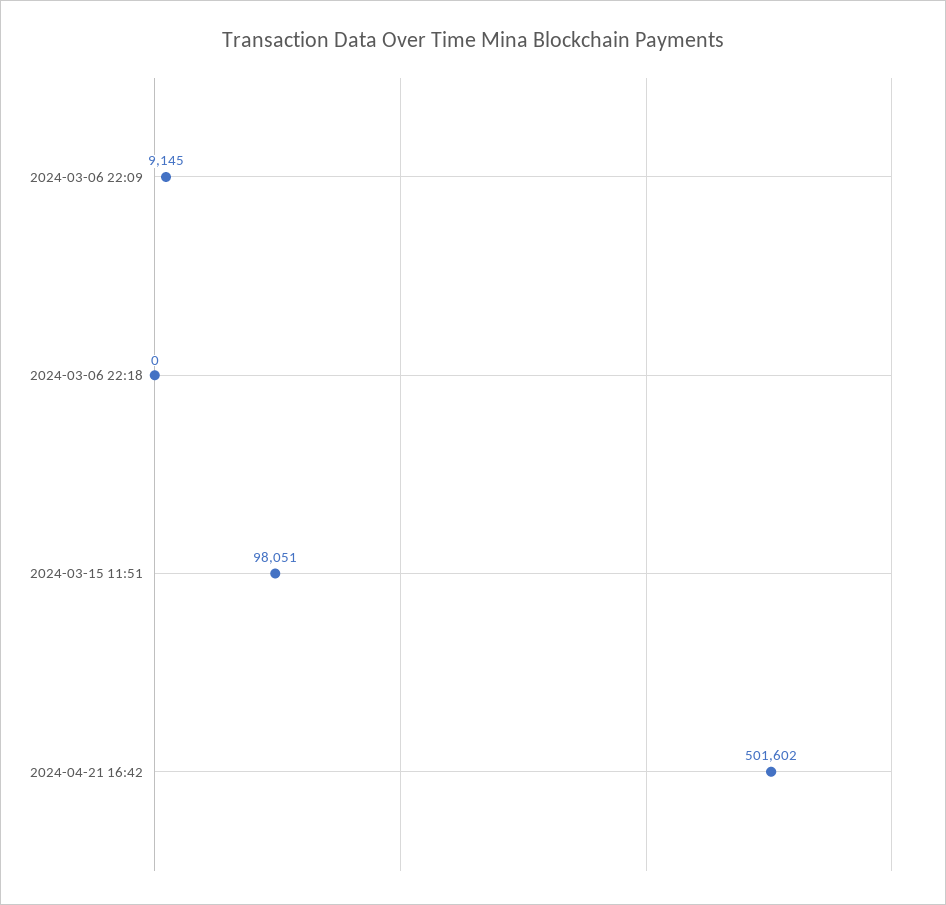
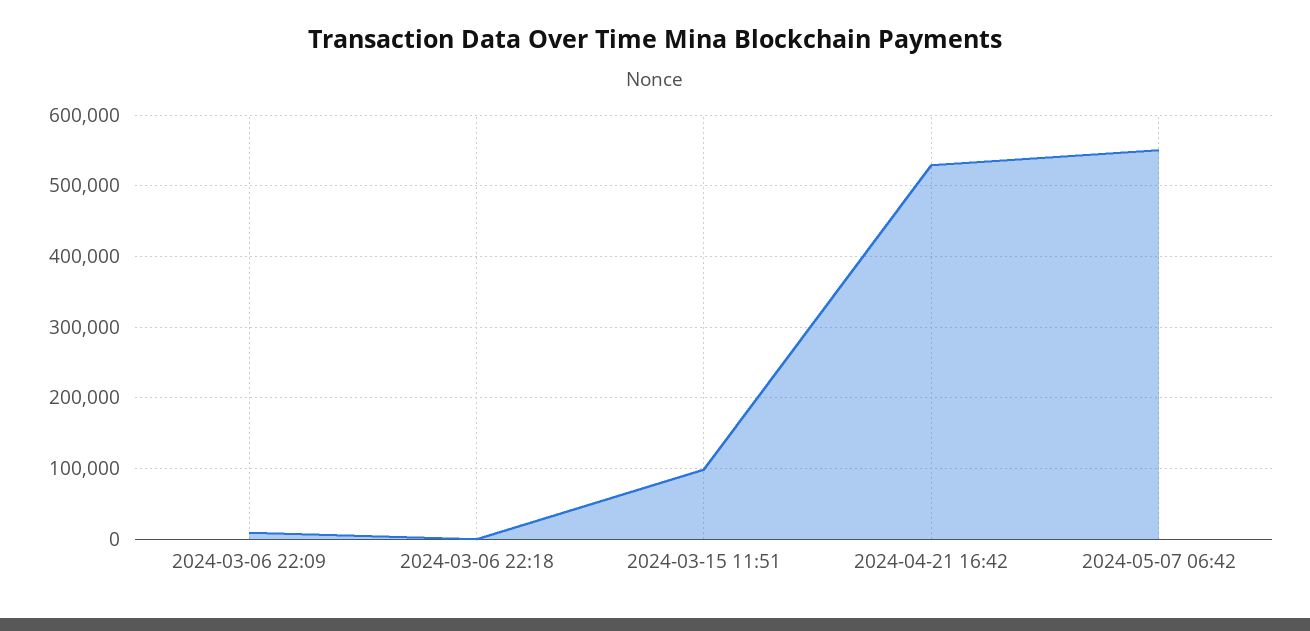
2024-04-21 16:42: 501602 -> 530000
2024-05-07 06:42: none -> 550000

